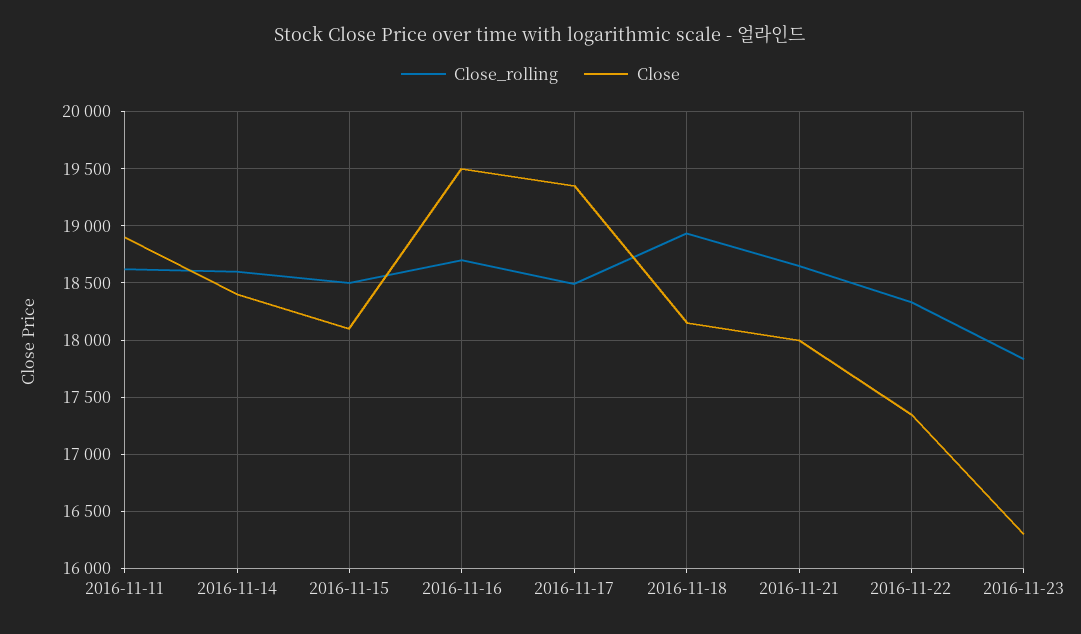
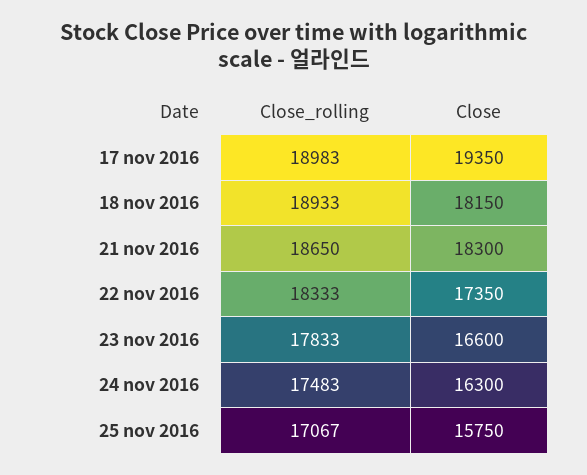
Close_rolling, 2016-11-11: 18600 -> none
Close, 2016-11-11: 18900 -> none
Close_rolling, 2016-11-14: 18600 -> none
Close, 2016-11-14: 18400 -> none
Close_rolling, 2016-11-15: 18500 -> none
Close, 2016-11-15: 18100 -> none
Close_rolling, 2016-11-16: 18700 -> none
Close, 2016-11-16: 19500 -> none
Close_rolling, 2016-11-17: 18500 -> 18983
Close, 2016-11-21: 18000 -> 18300
Close, 2016-11-23: 16300 -> 16600
Close_rolling, 24 nov 2016: none -> 17483
Close, 24 nov 2016: none -> 16300
Close_rolling, 25 nov 2016: none -> 17067
Close, 25 nov 2016: none -> 15750

